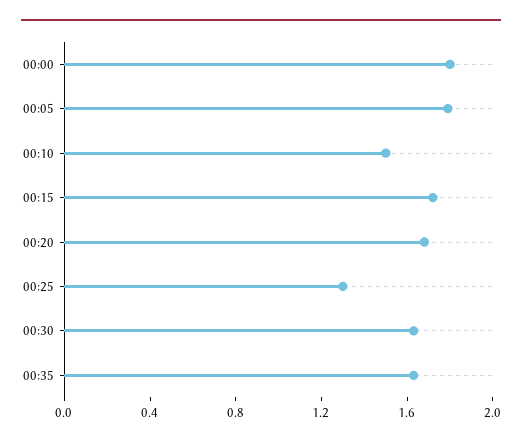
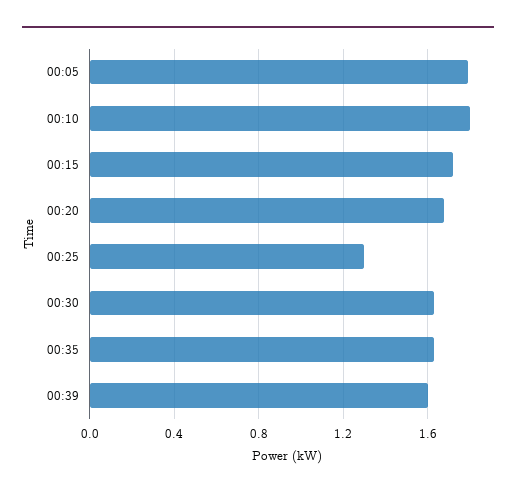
00:00: 1.8 -> none
00:10: 1.5 -> 1.8
00:39: none -> 1.6

